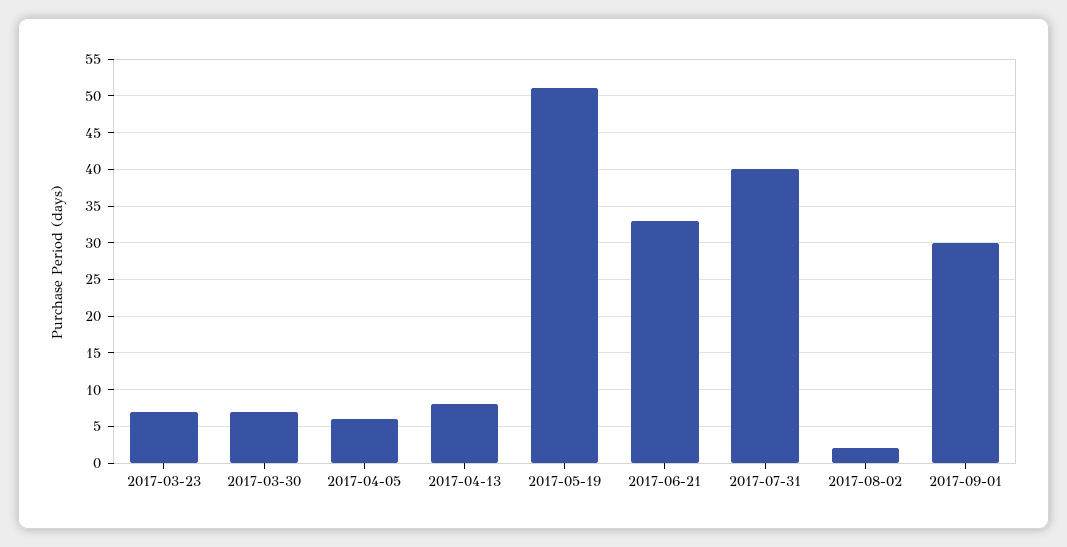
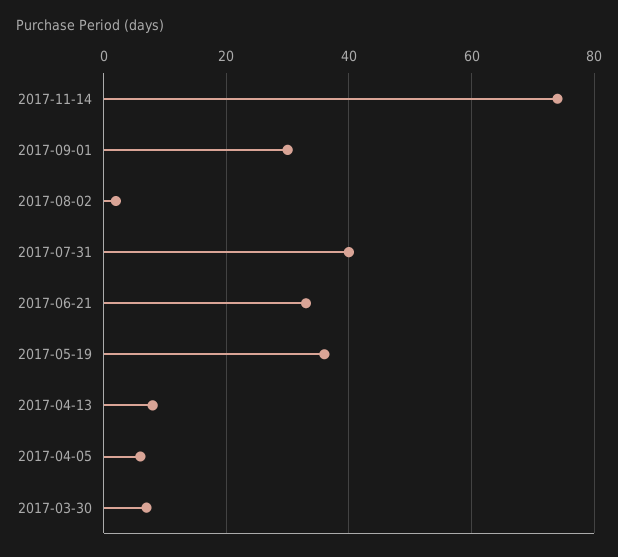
2017-03-23: 7 -> none
2017-05-19: 51 -> 35
2017-11-14: none -> 75

